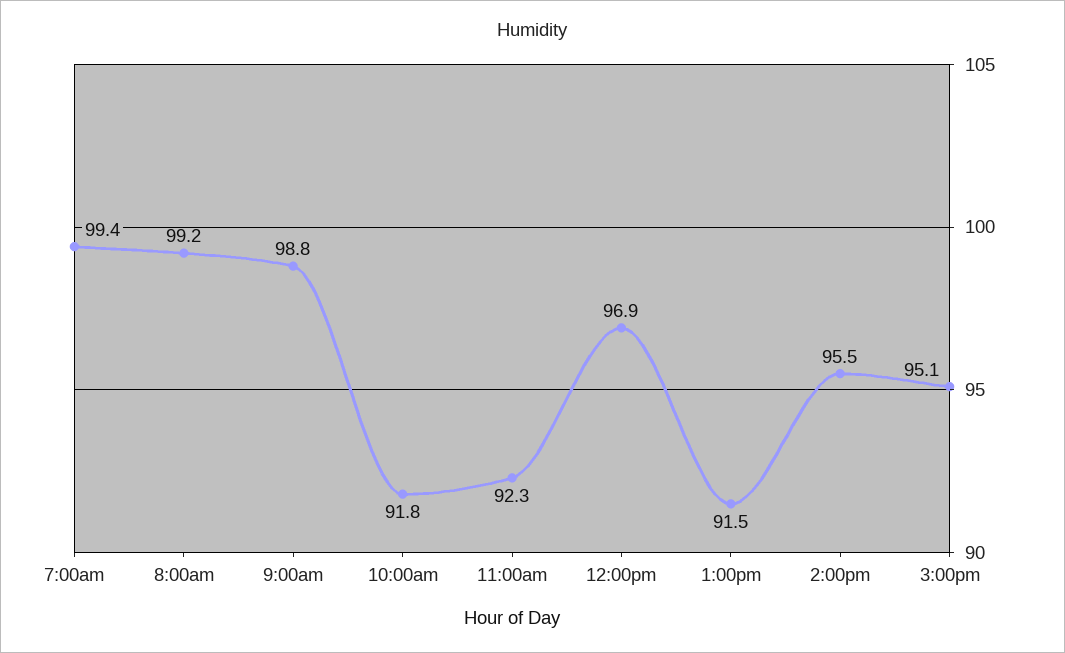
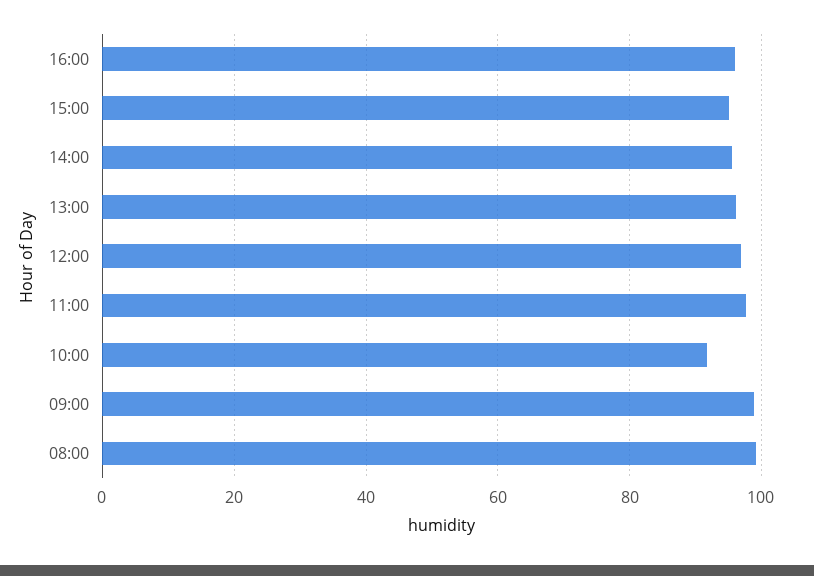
7:00am: 99.4 -> none
11:00am: 92.3 -> 98
1:00pm: 91.5 -> 96
16:00: none -> 96

